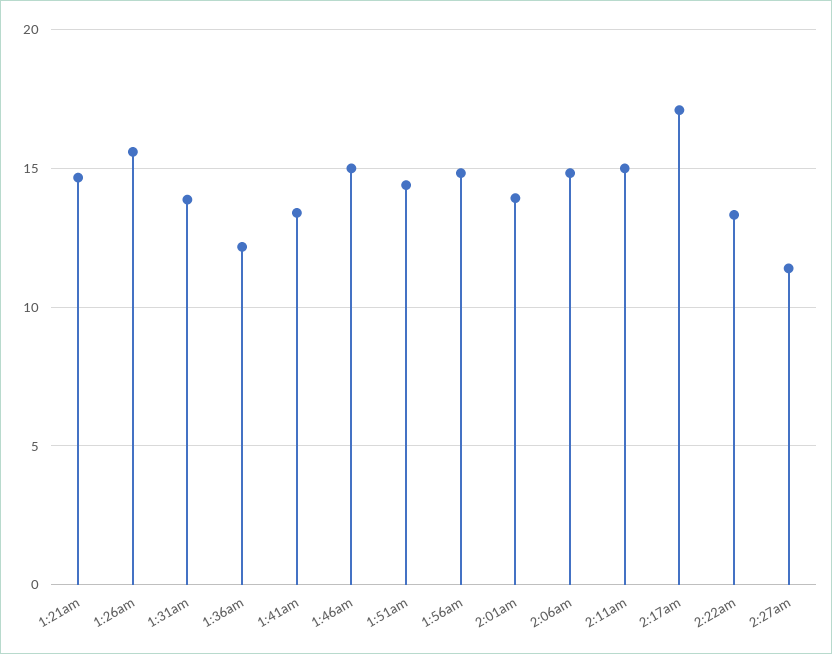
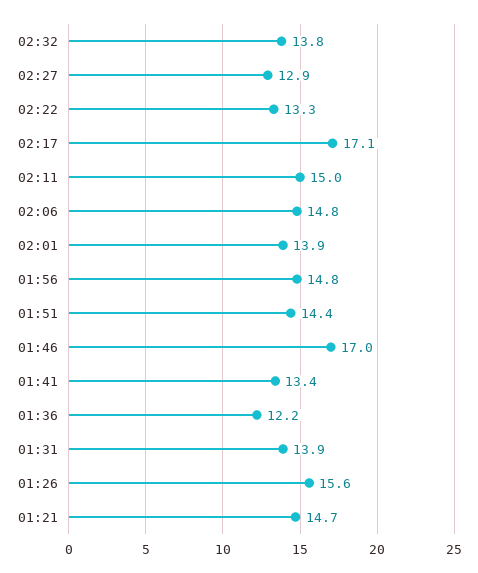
1:46am: 15 -> 17
2:27am: 11.5 -> 12.9
02:32: none -> 13.8

